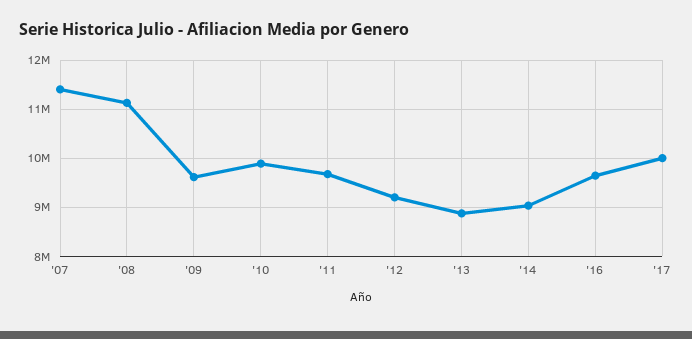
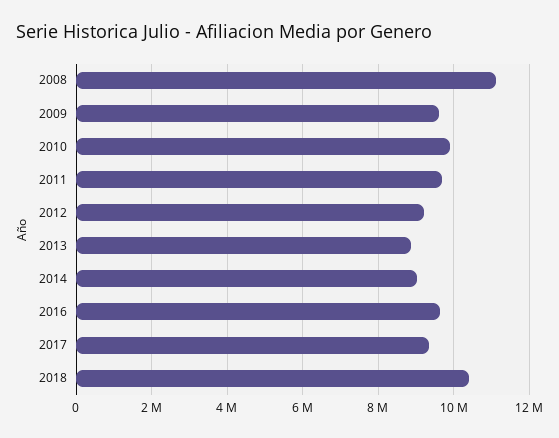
'07: 11400000 -> none
'17: 10000000 -> 9400000
2018: none -> 10400000

